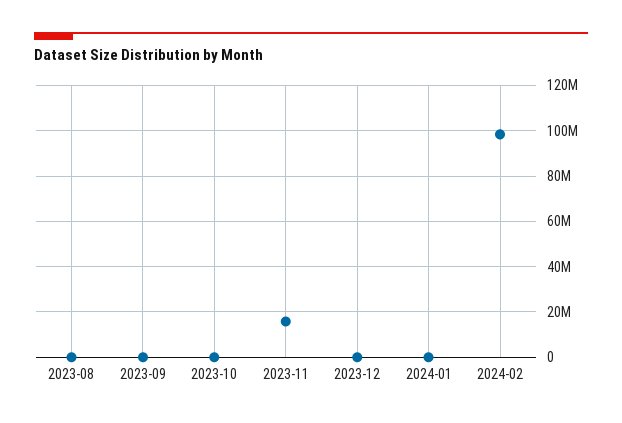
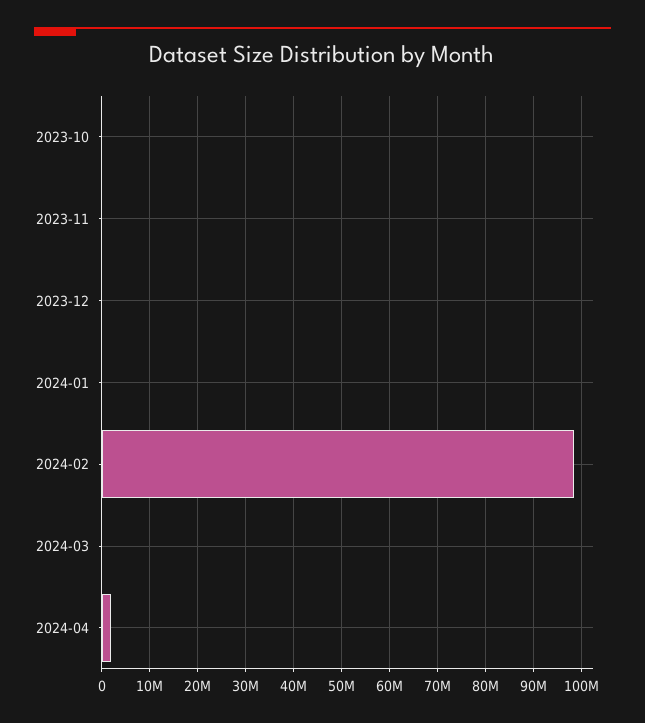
2023-08: 0 -> none
2023-09: 0 -> none
2023-11: 15000000 -> 0
2024-03: none -> 0
2024-04: none -> 2000000

